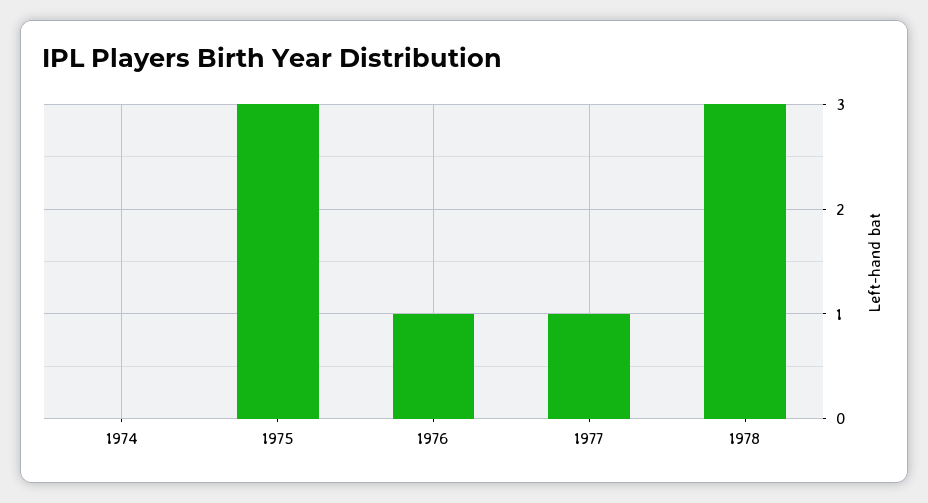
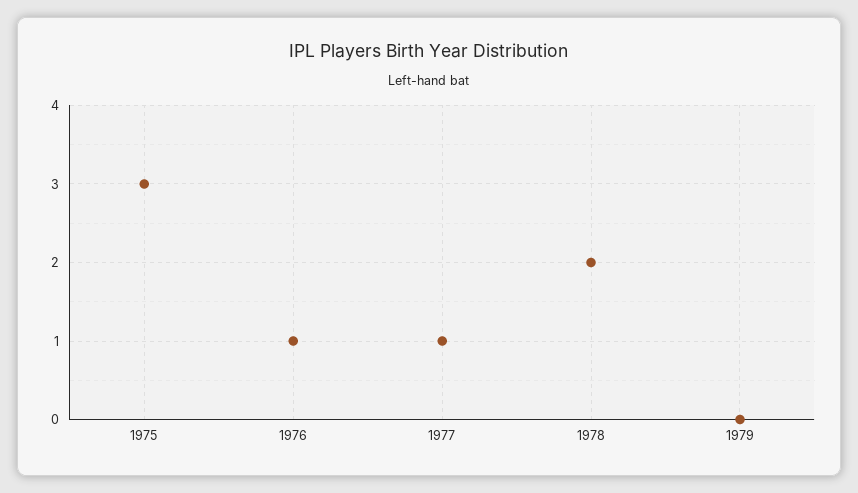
1974: 0 -> none
1978: 3 -> 2
1979: none -> 0

